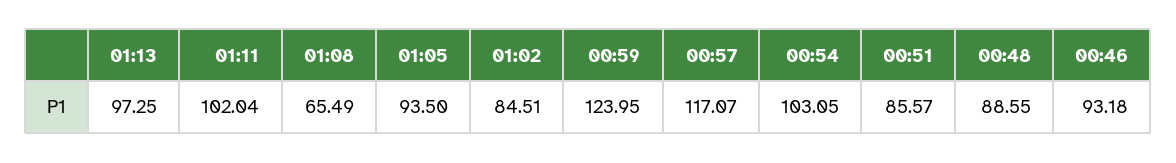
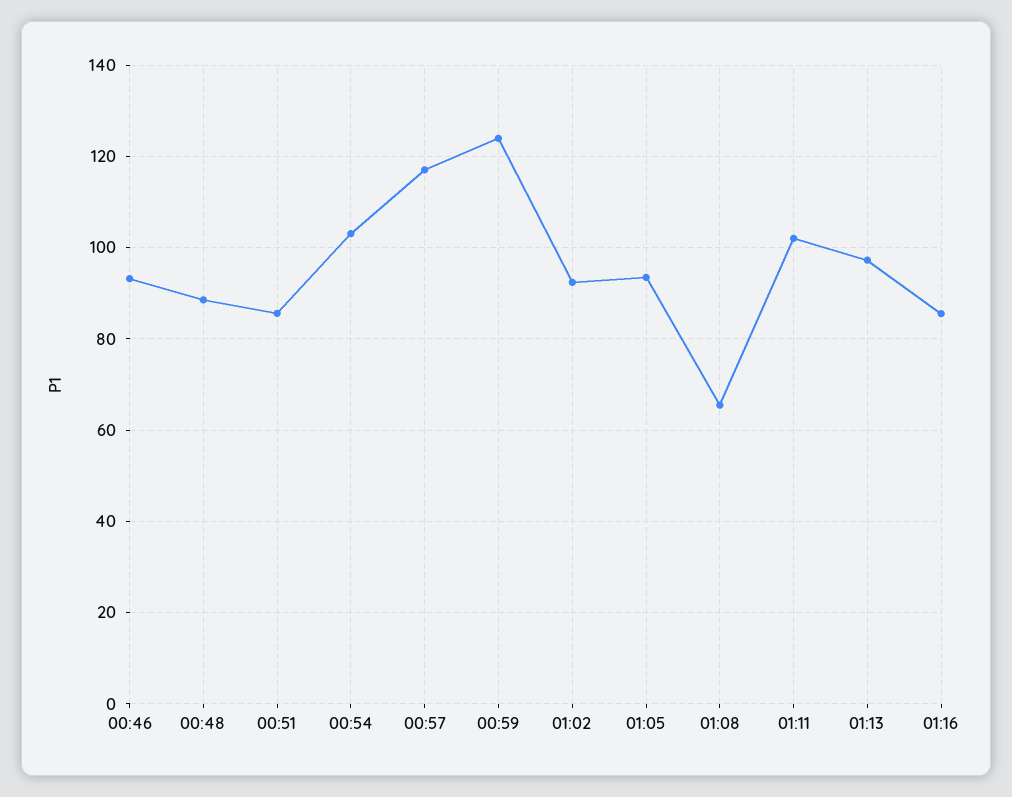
01:02: 84.51 -> 92
01:16: none -> 86

